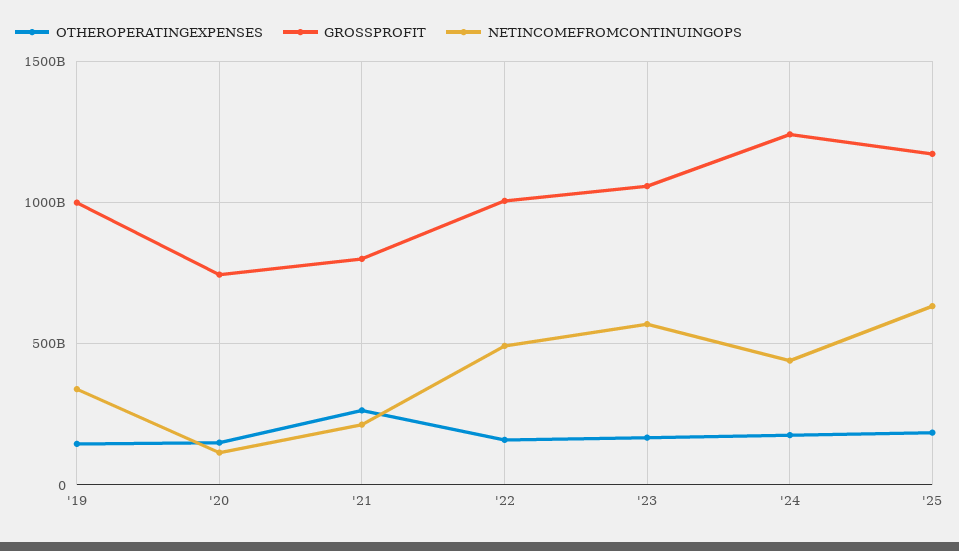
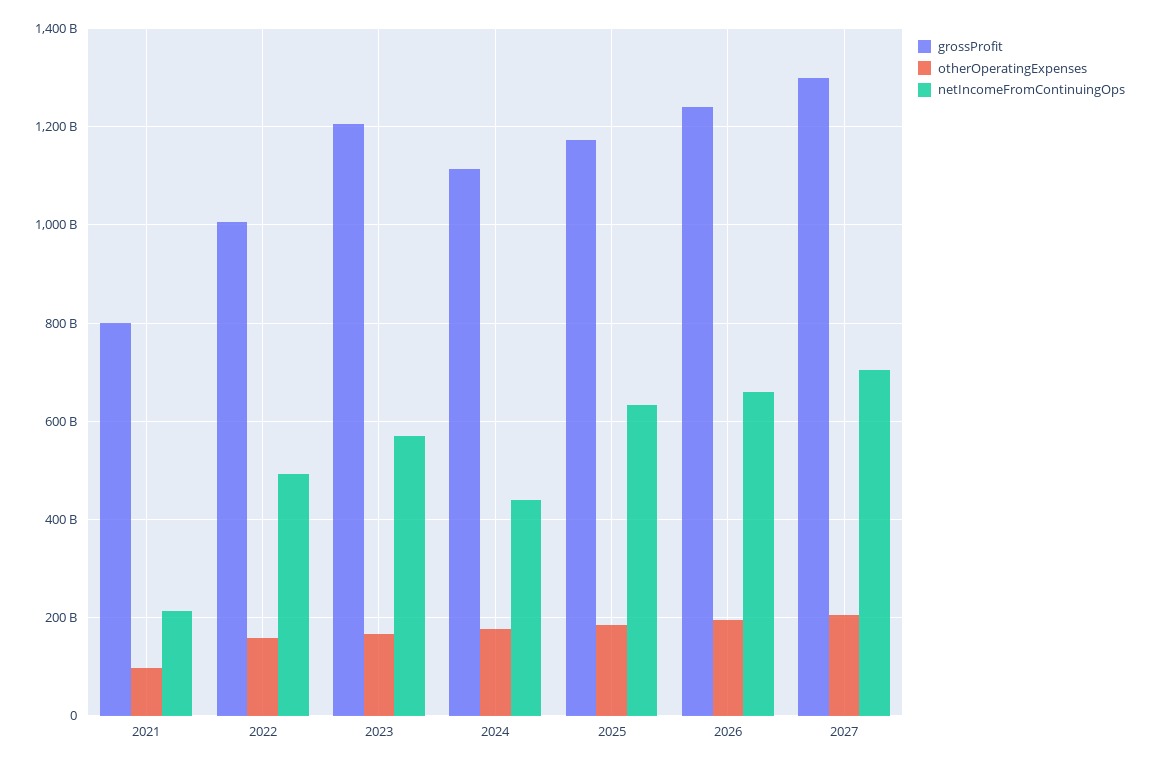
OTHEROPERATINGEXPENSES, '19: 150000000000 -> none
GROSSPROFIT, '19: 1000000000000 -> none
NETINCOMEFROMCONTINUINGOPS, '19: 350000000000 -> none
OTHEROPERATINGEXPENSES, '20: 150000000000 -> none
GROSSPROFIT, '20: 750000000000 -> none
NETINCOMEFROMCONTINUINGOPS, '20: 100000000000 -> none
OTHEROPERATINGEXPENSES, '21: 250000000000 -> 100000000000
GROSSPROFIT, '23: 1050000000000 -> 1200000000000
GROSSPROFIT, '24: 1250000000000 -> 1120000000000
GROSSPROFIT, 2026: none -> 1240000000000
OTHEROPERATINGEXPENSES, 2026: none -> 200000000000
NETINCOMEFROMCONTINUINGOPS, 2026: none -> 660000000000
GROSSPROFIT, 2027: none -> 1300000000000
OTHEROPERATINGEXPENSES, 2027: none -> 200000000000
NETINCOMEFROMCONTINUINGOPS, 2027: none -> 700000000000

